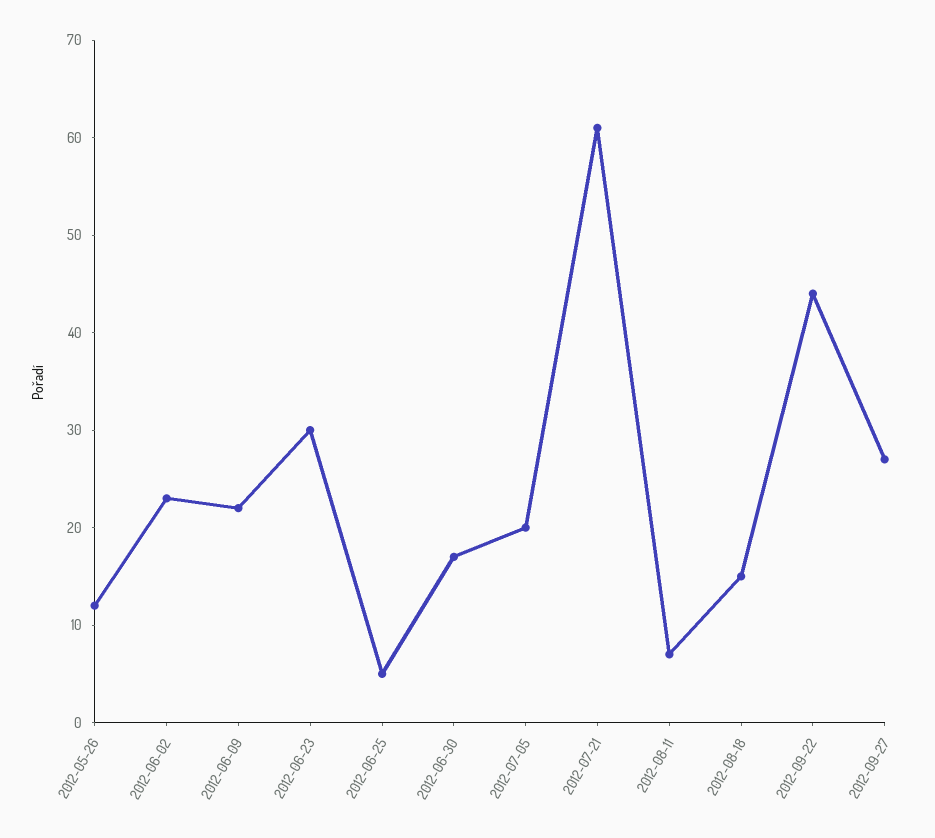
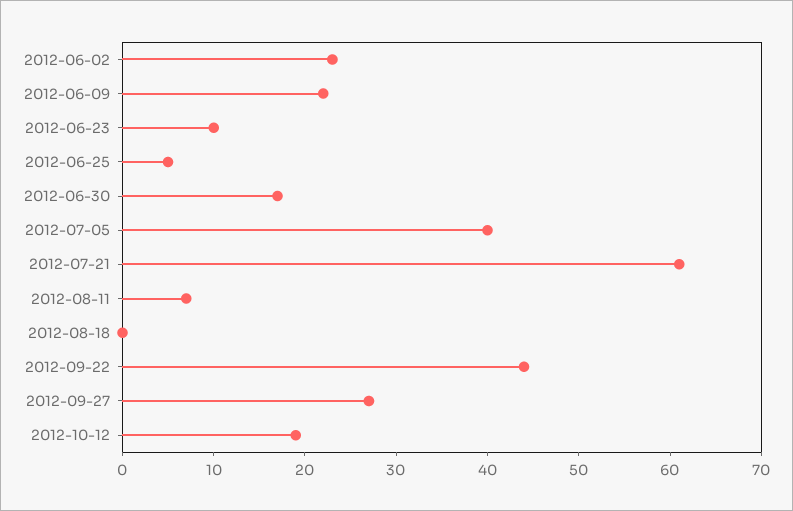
2012-05-26: 12 -> none
2012-06-23: 30 -> 10
2012-07-05: 20 -> 40
2012-08-18: 15 -> 0
2012-10-12: none -> 19

